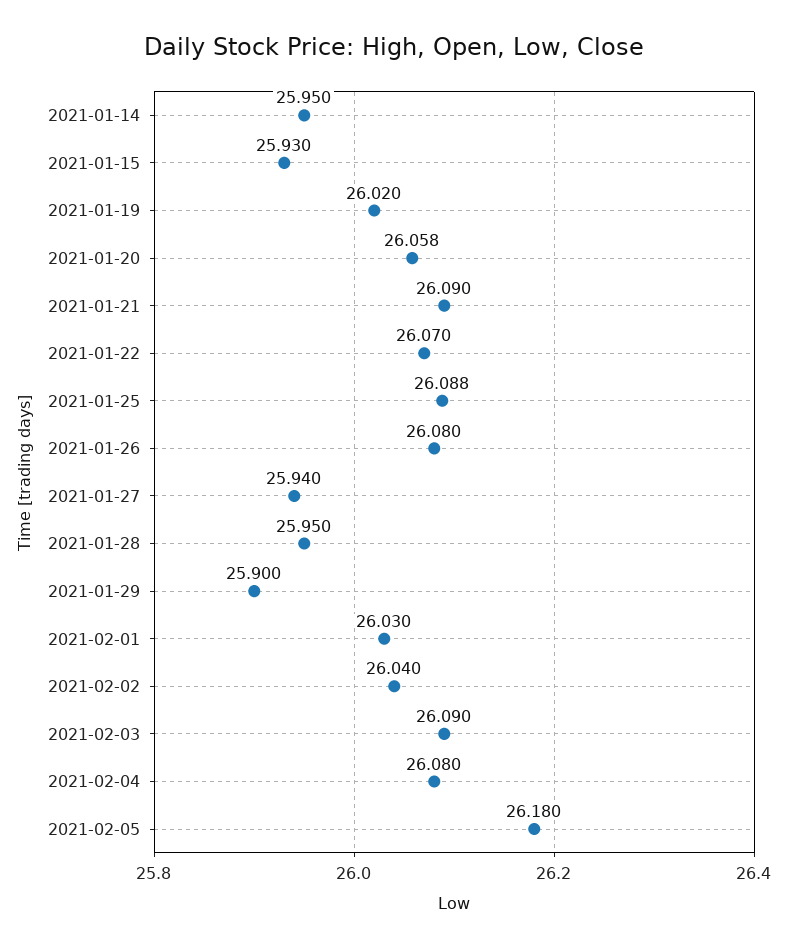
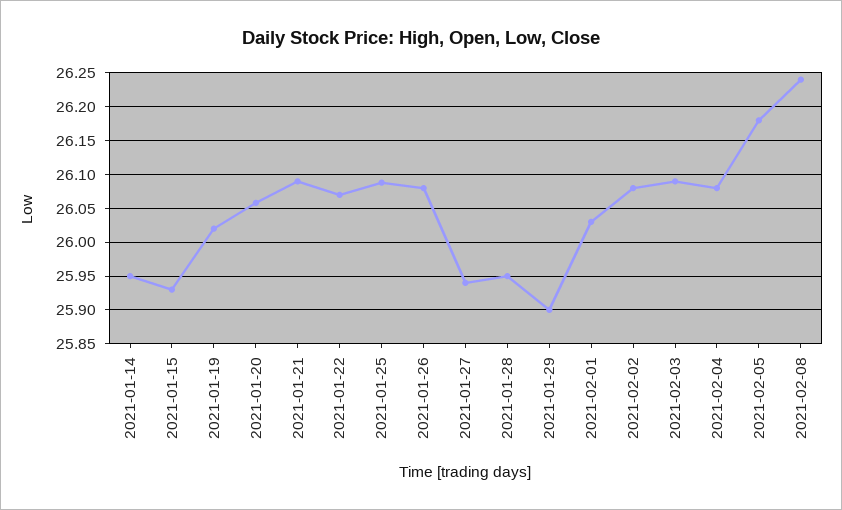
2021-02-02: 26.04 -> 26.08
2021-02-08: none -> 26.24

